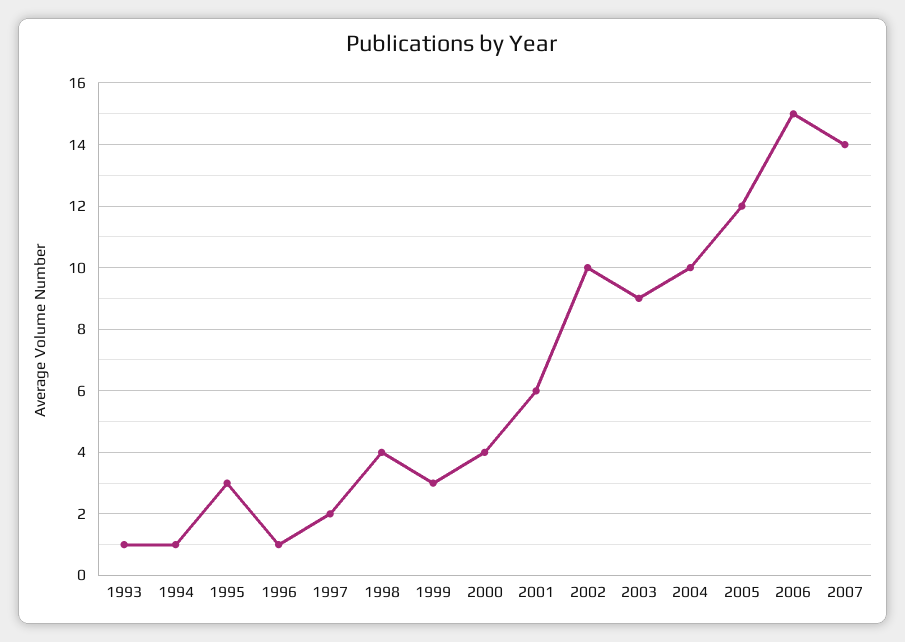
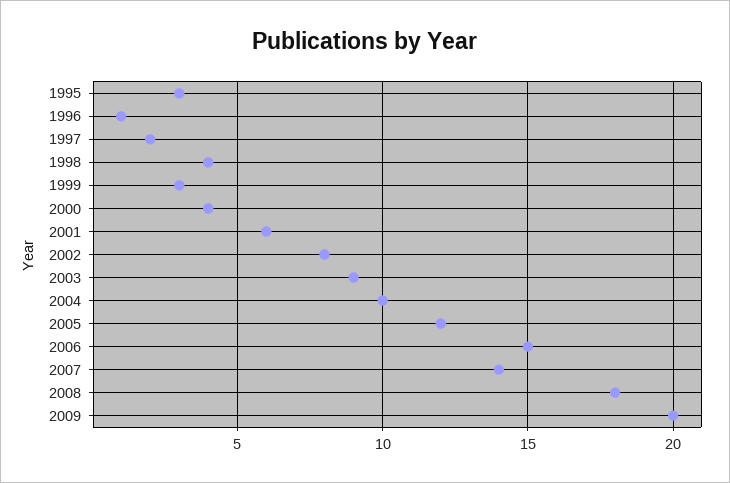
1993: 1 -> none
1994: 1 -> none
2002: 10 -> 8
2008: none -> 18
2009: none -> 20

